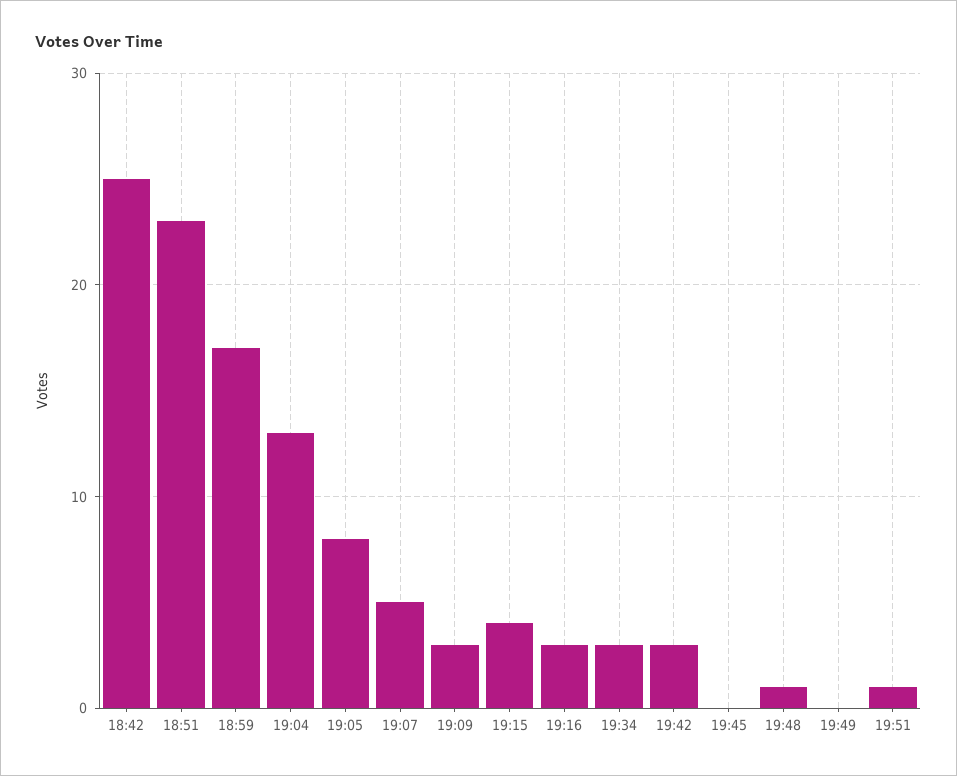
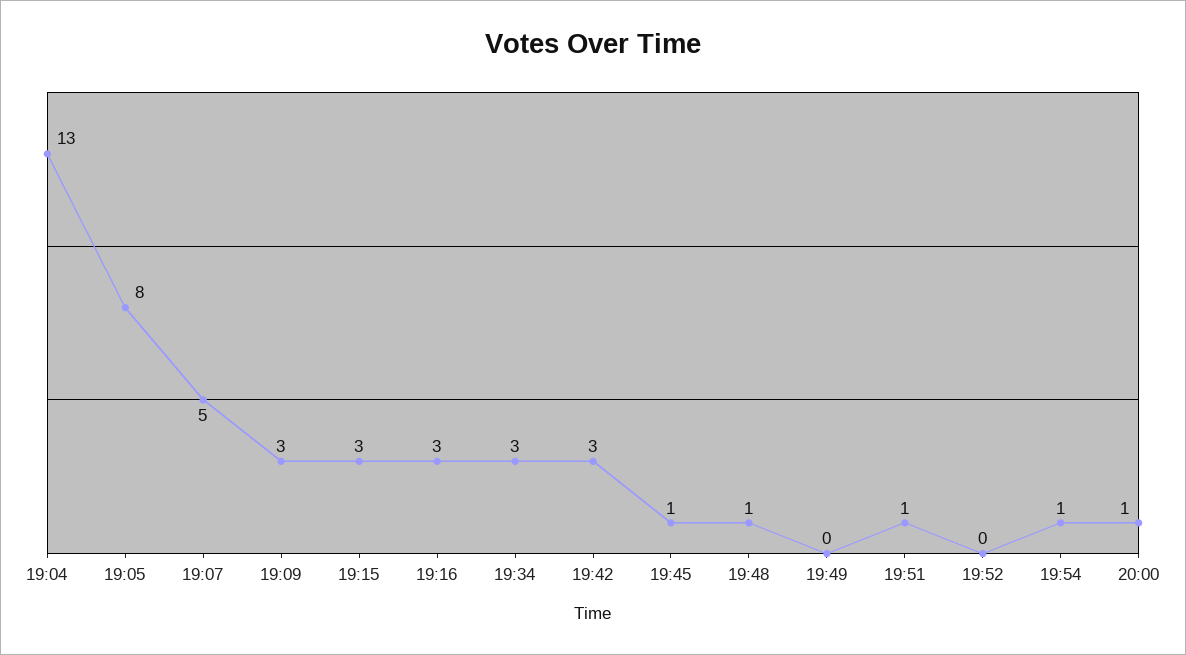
18:42: 25 -> none
18:51: 23 -> none
18:59: 17 -> none
19:15: 4 -> 3
19:45: 0 -> 1
19:52: none -> 0
19:54: none -> 1
20:00: none -> 1

